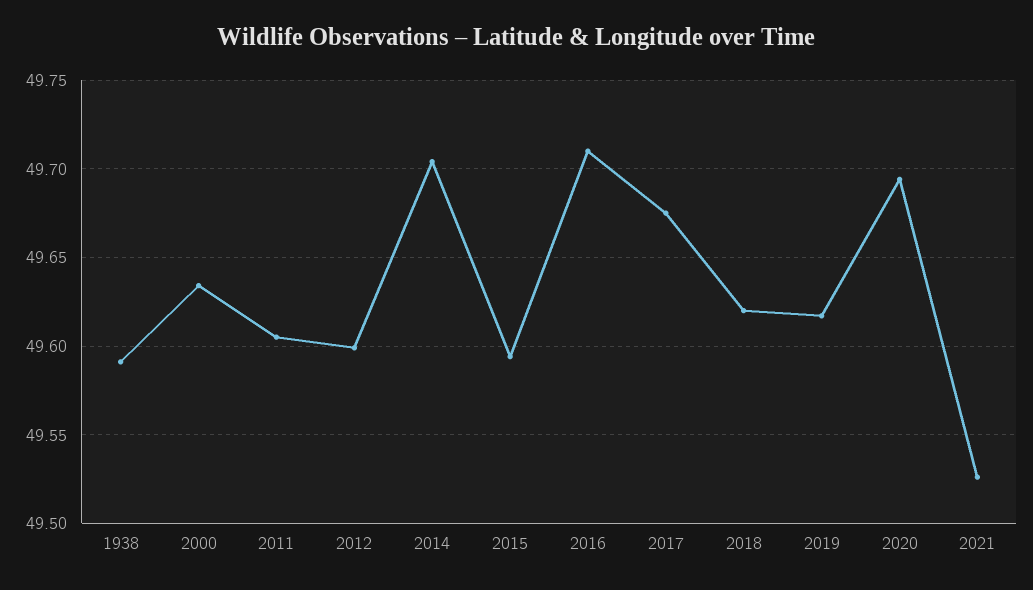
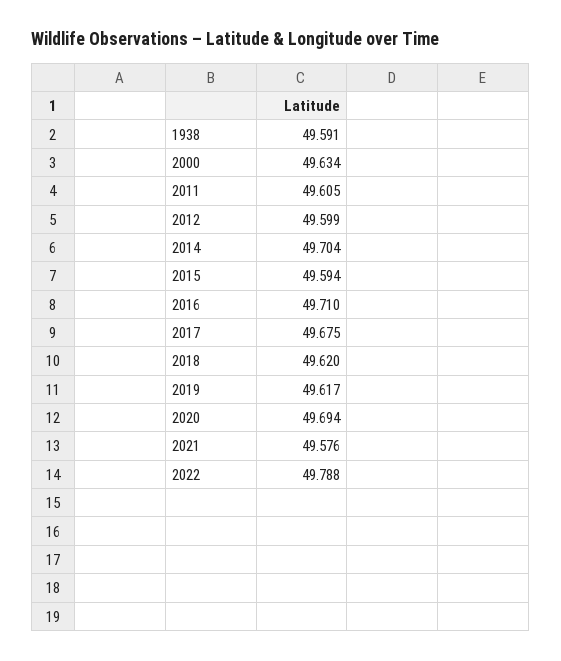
2021: 49.525 -> 49.576
2022: none -> 49.788

